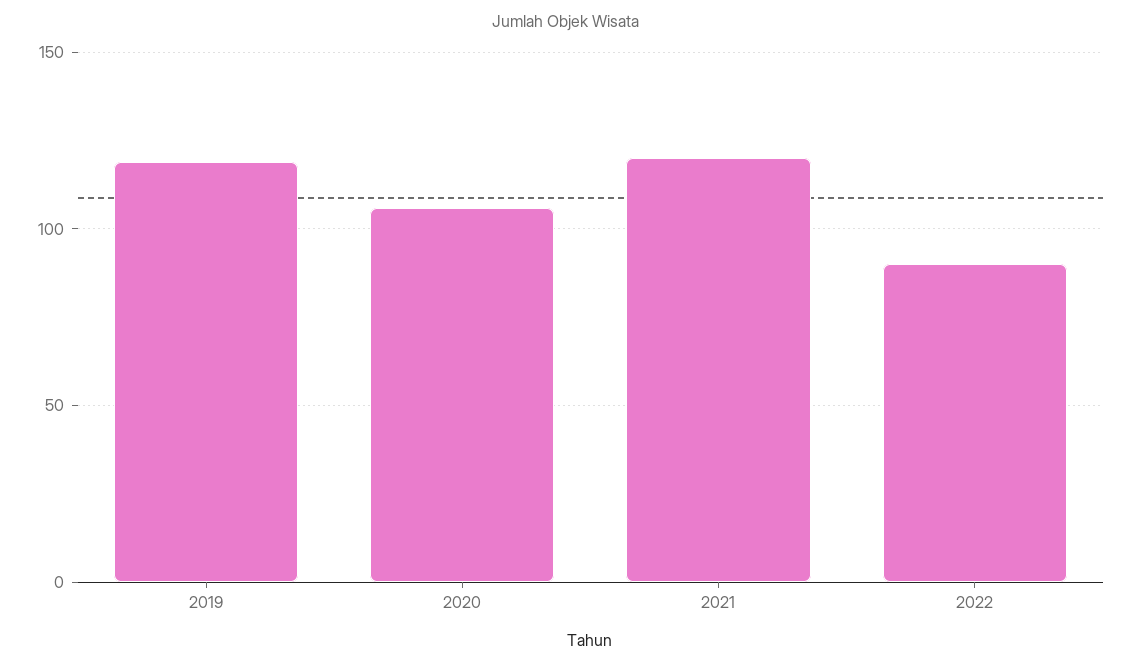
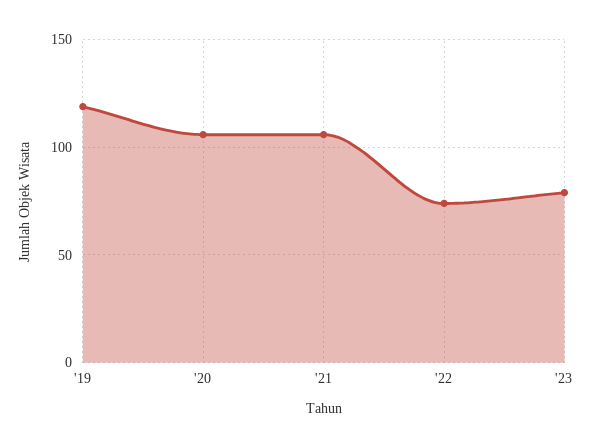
2021: 120 -> 105
2022: 90 -> 75
'23: none -> 80

